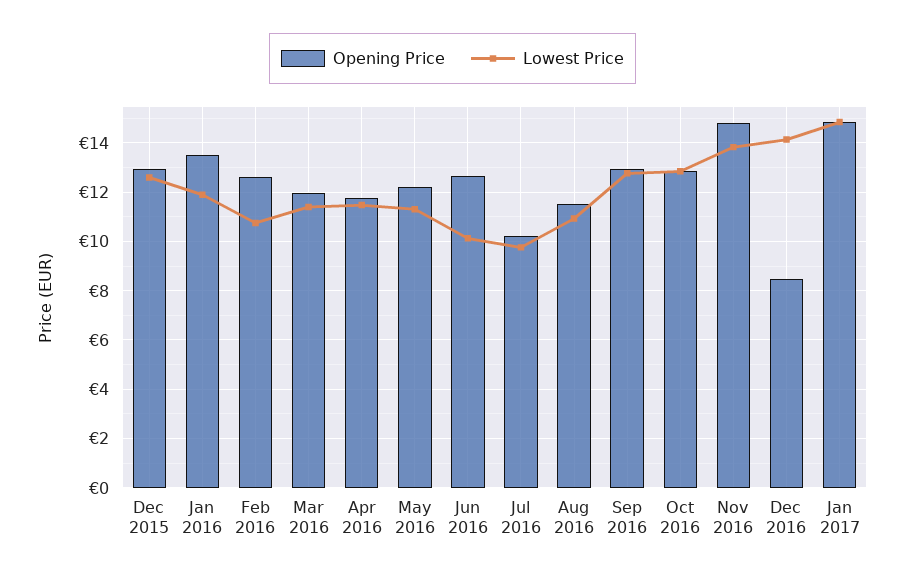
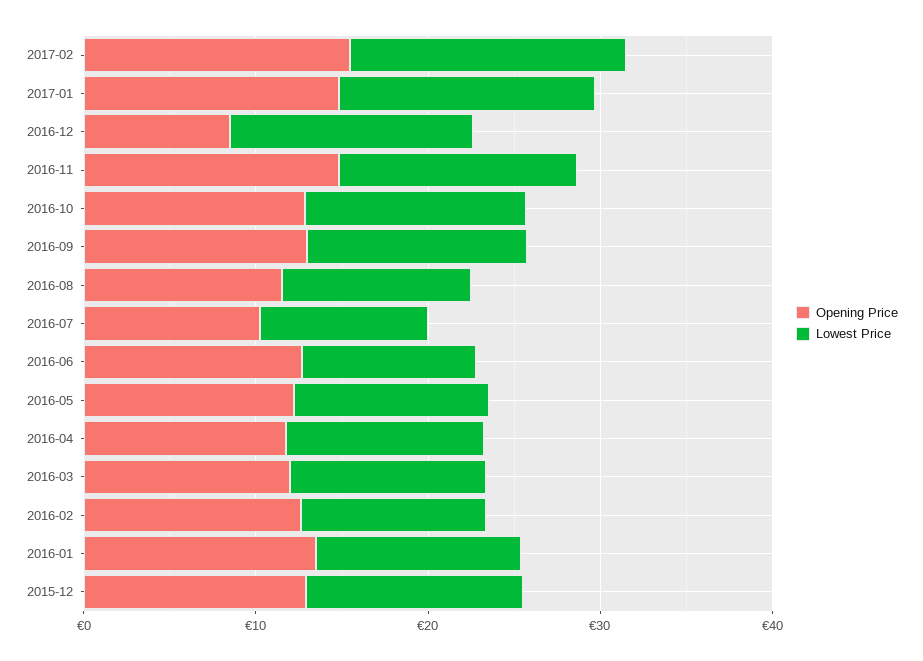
Opening Price, 2017-02: none -> 16
Lowest Price, 2017-02: none -> 16

